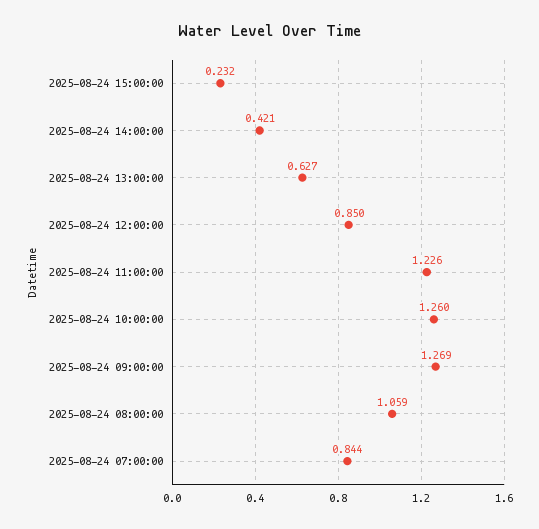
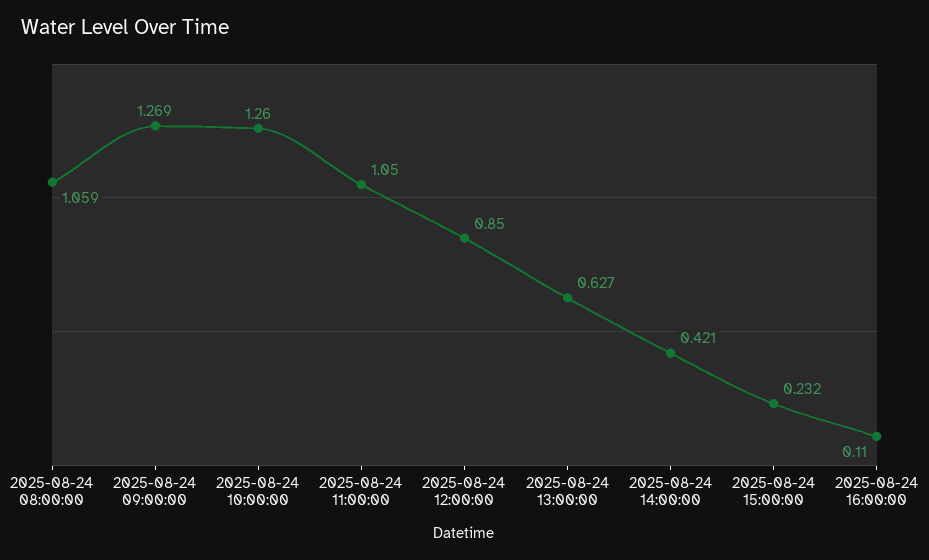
2025-08-24 11:00:00: 1.226 -> 1.05
2025-08-24 07:00:00: 0.844 -> none
2025-08-24 16:00:00: none -> 0.11

